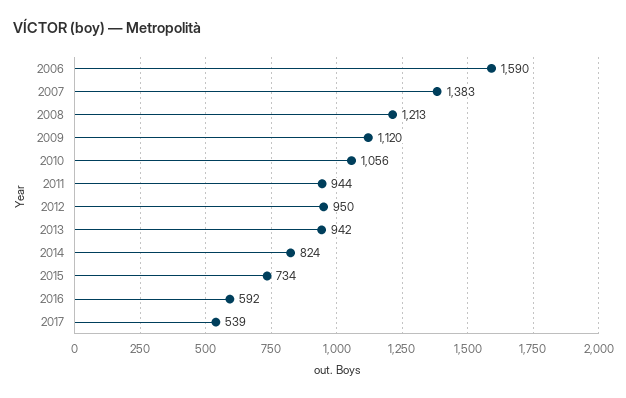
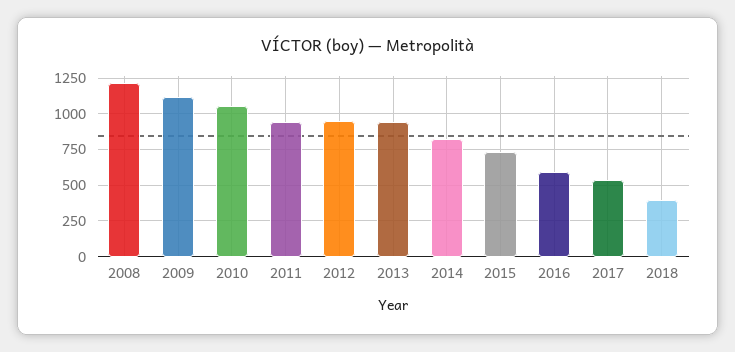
2006: 1590 -> none
2007: 1383 -> none
2018: none -> 400

